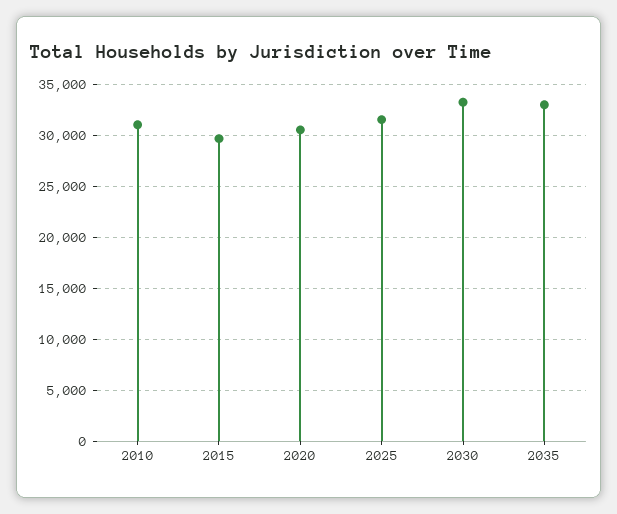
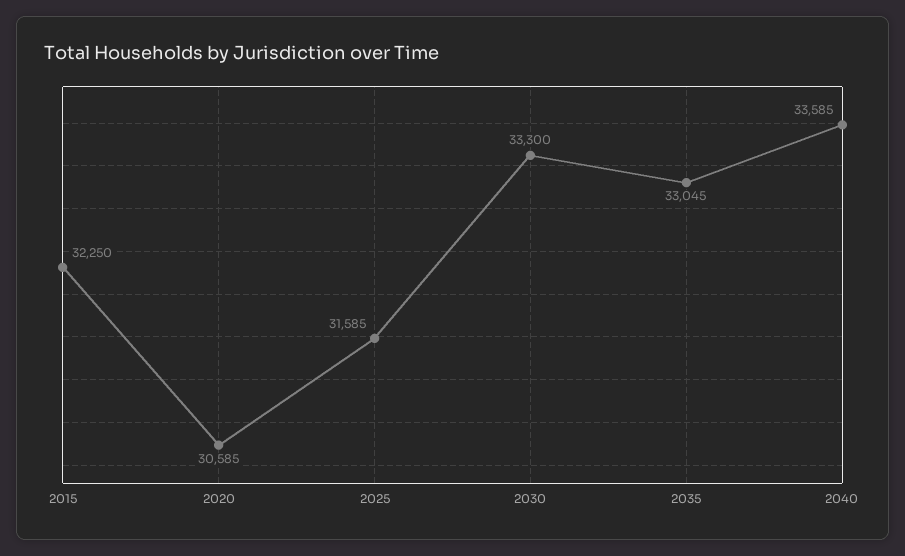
2010: 31000 -> none
2015: 30000 -> 32250
2040: none -> 33585

